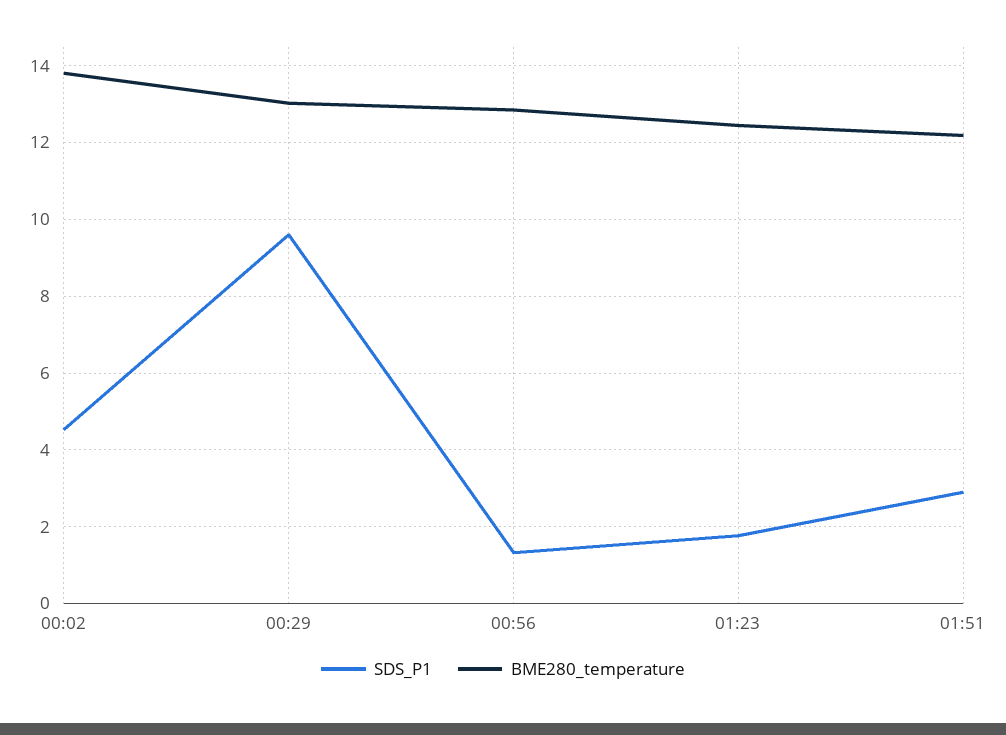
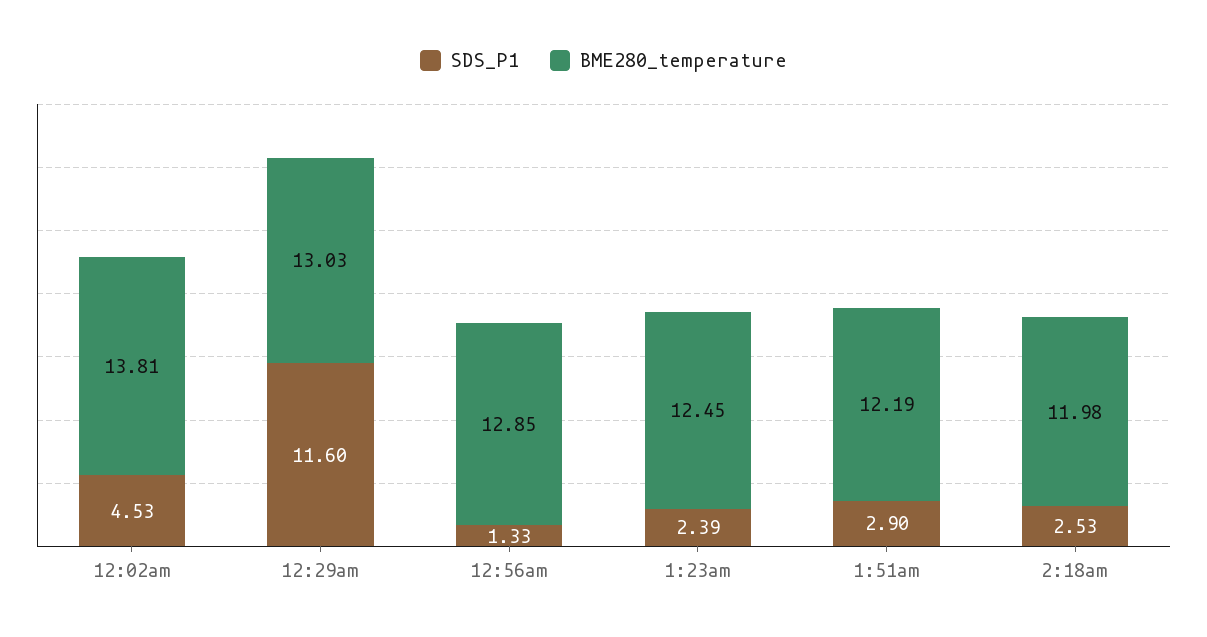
SDS_P1, 00:29: 9.6 -> 11.6
SDS_P1, 01:23: 1.8 -> 2.39
SDS_P1, 2:18am: none -> 2.53
BME280_temperature, 2:18am: none -> 11.98

